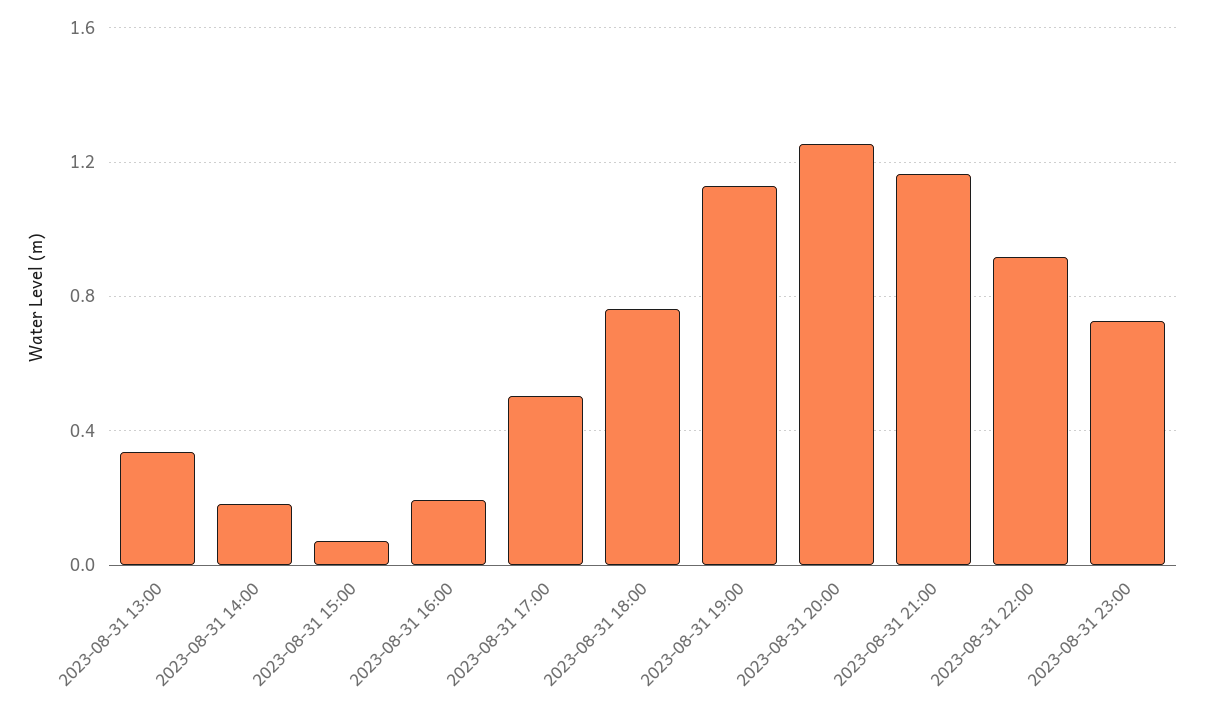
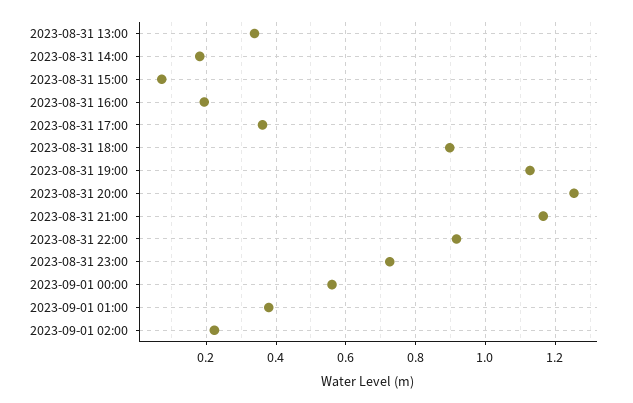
2023-08-31 17:00: 0.5 -> 0.36
2023-08-31 18:00: 0.75 -> 0.9
2023-09-01 00:00: none -> 0.56
2023-09-01 01:00: none -> 0.38
2023-09-01 02:00: none -> 0.22

